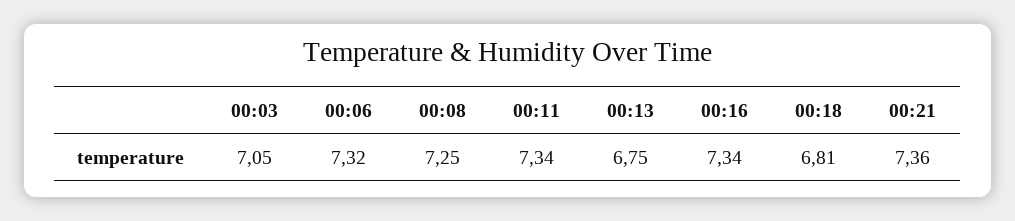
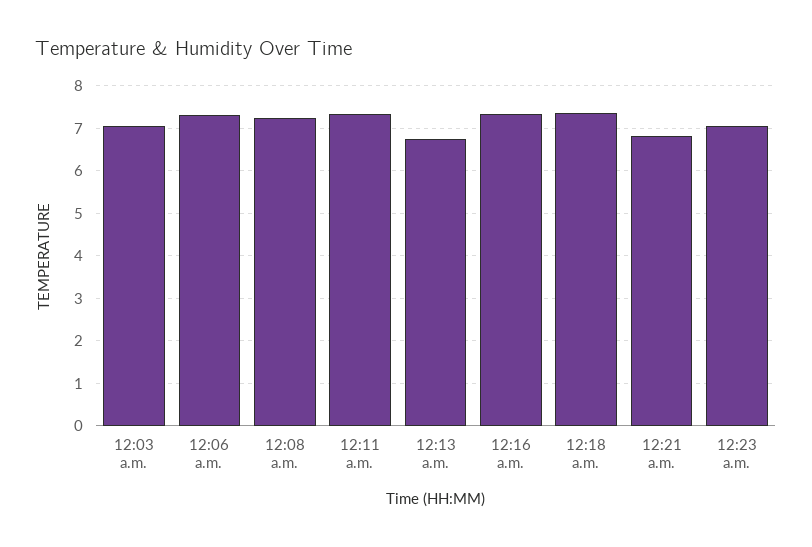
00:18: 6.81 -> 7.4
00:21: 7.36 -> 6.8
12:23 a.m.: none -> 7

